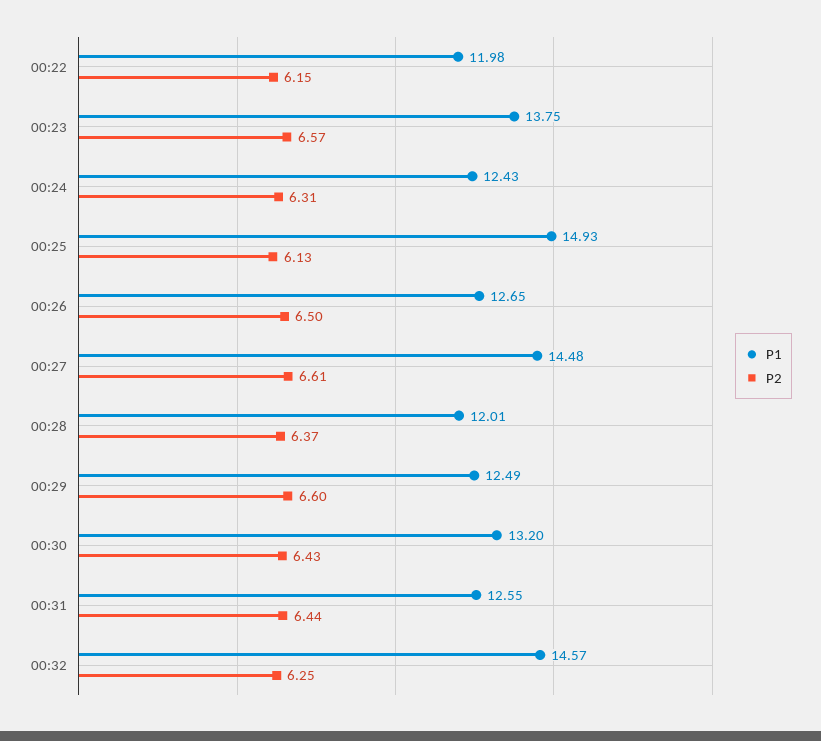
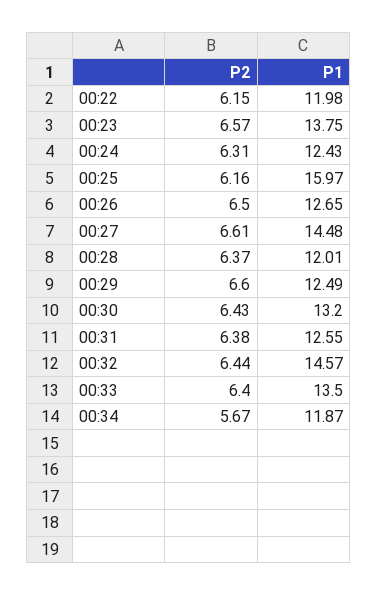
P1, 00:25: 14.93 -> 15.97
P2, 00:25: 6.13 -> 6.16
P2, 00:31: 6.44 -> 6.38
P2, 00:32: 6.25 -> 6.44
P2, 00:33: none -> 6.4
P1, 00:33: none -> 13.5
P2, 00:34: none -> 5.67
P1, 00:34: none -> 11.87

